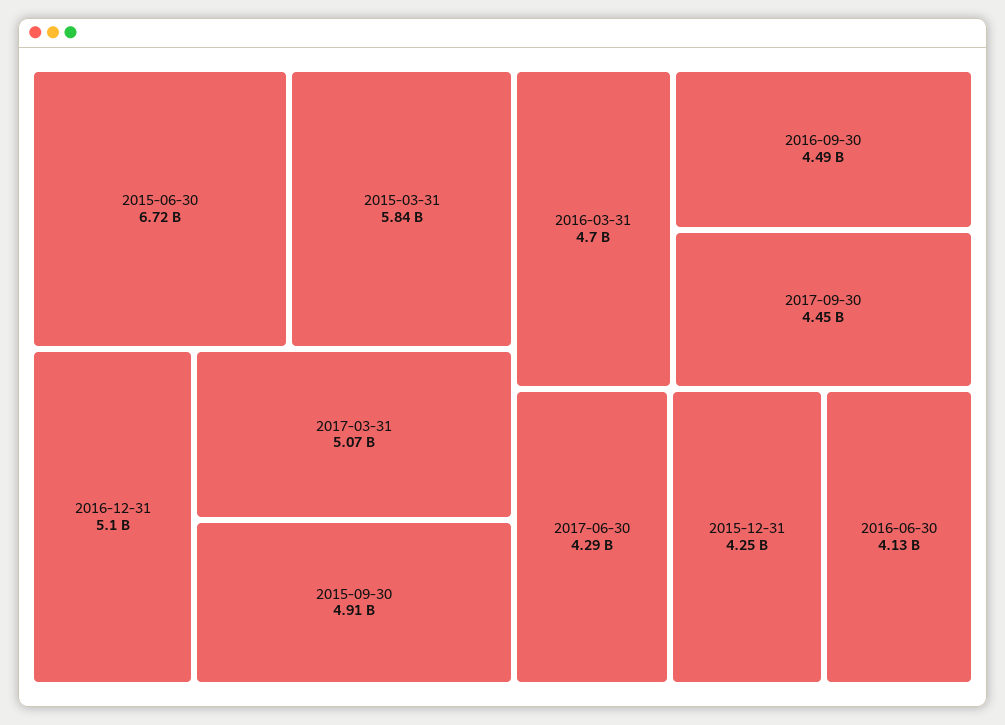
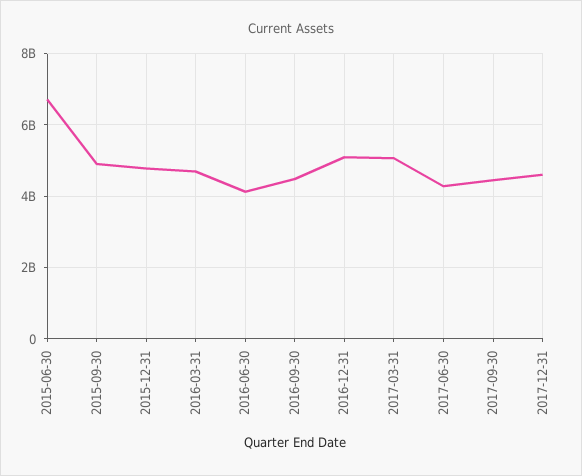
2015-03-31: 5840000000 -> none
2015-12-31: 4250000000 -> 4800000000
2017-12-31: none -> 4600000000

